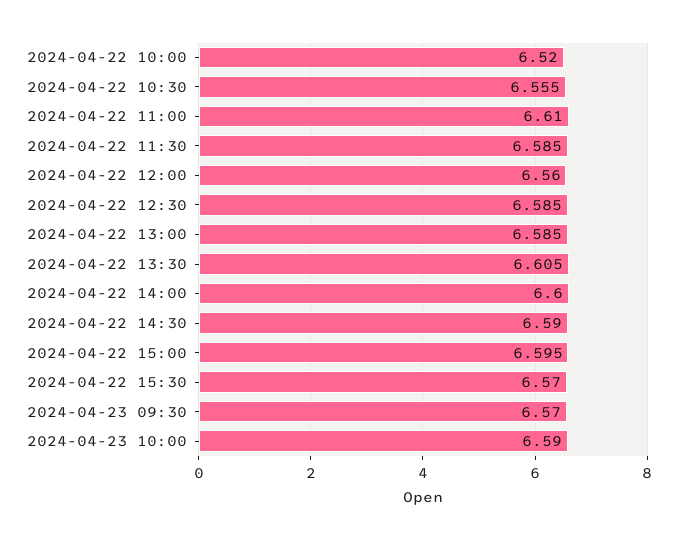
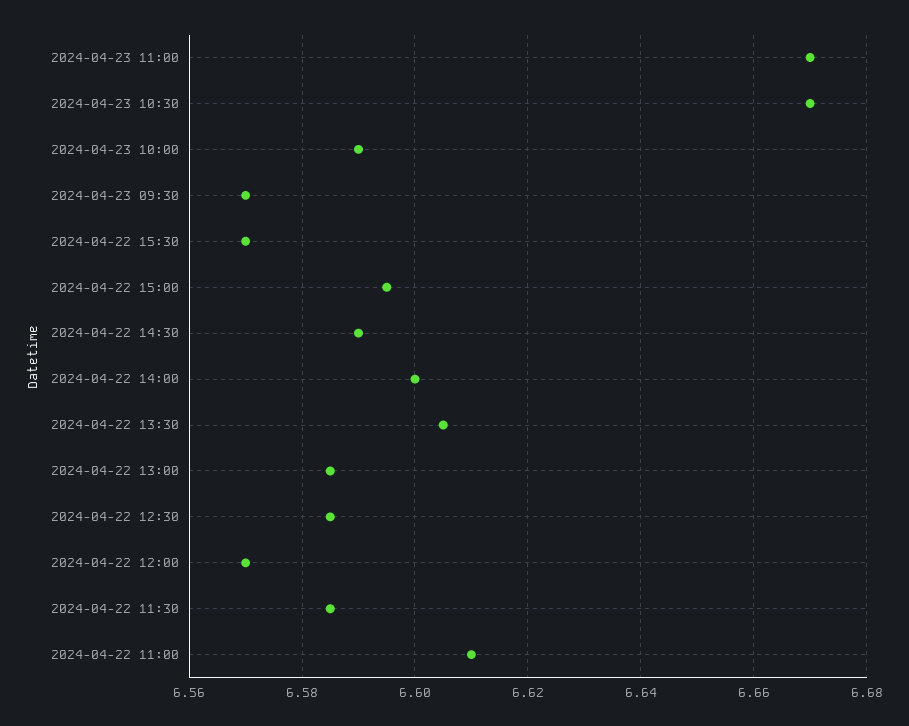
2024-04-22 10:00: 6.52 -> none
2024-04-22 10:30: 6.555 -> none
2024-04-22 12:00: 6.56 -> 6.57
2024-04-23 11:00: none -> 6.67
2024-04-23 10:30: none -> 6.67

